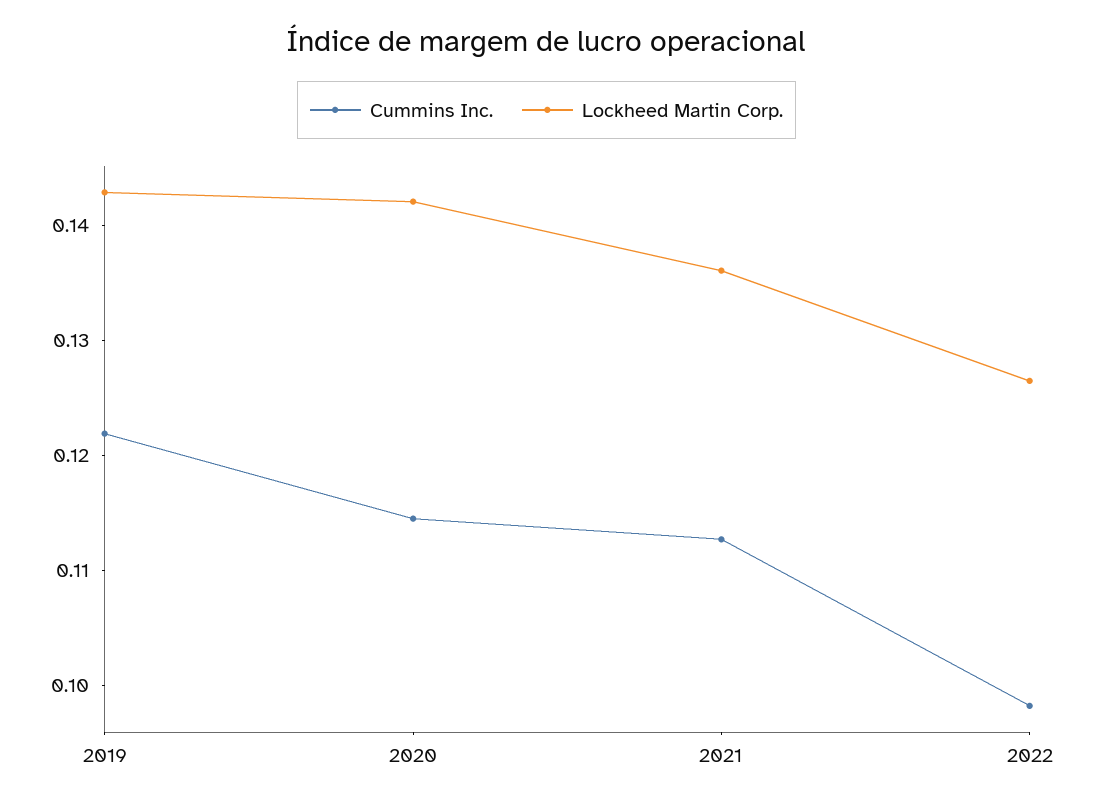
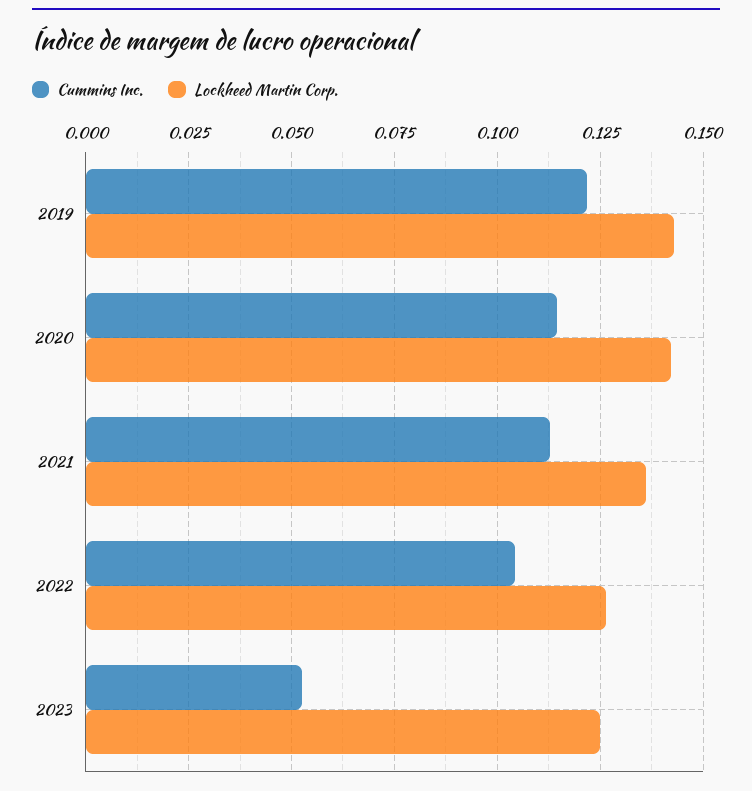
Cummins Inc., 2022: 0.098 -> 0.105
Cummins Inc., 2023: none -> 0.0525
Lockheed Martin Corp., 2023: none -> 0.125

